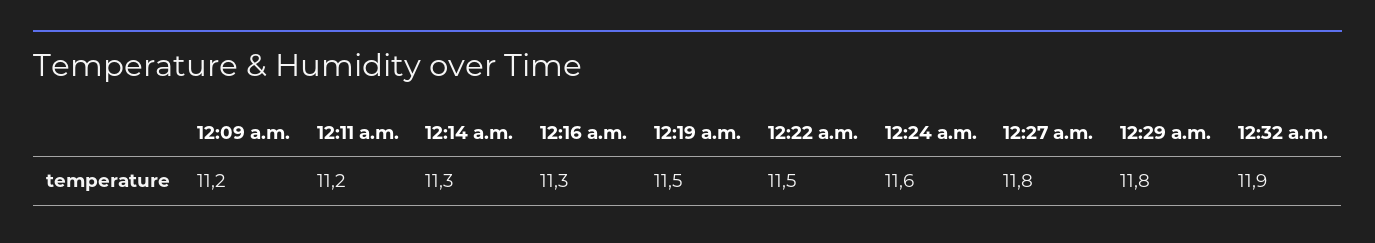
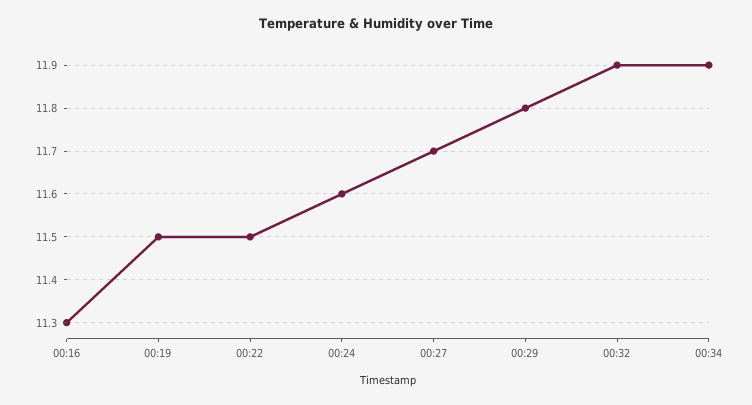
12:09 a.m.: 11.2 -> none
12:11 a.m.: 11.2 -> none
12:14 a.m.: 11.3 -> none
12:27 a.m.: 11.8 -> 11.7
00:34: none -> 11.9

